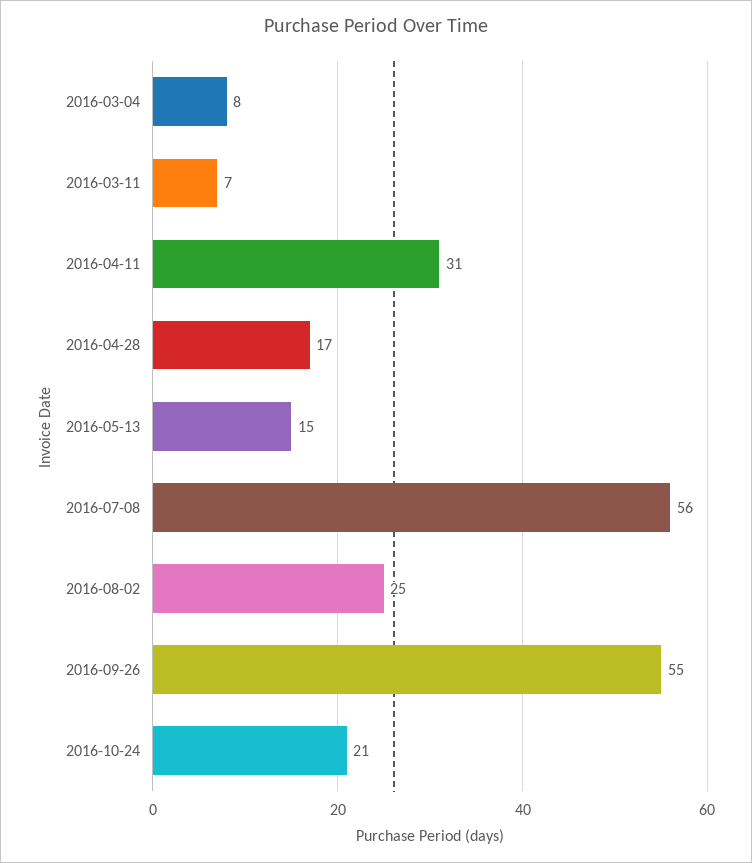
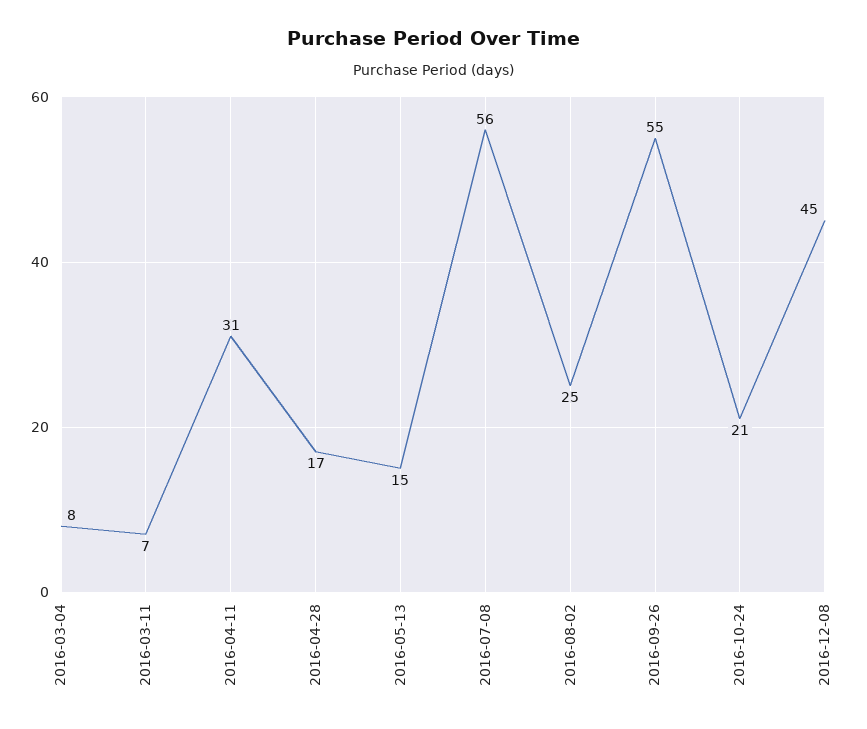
2016-12-08: none -> 45

